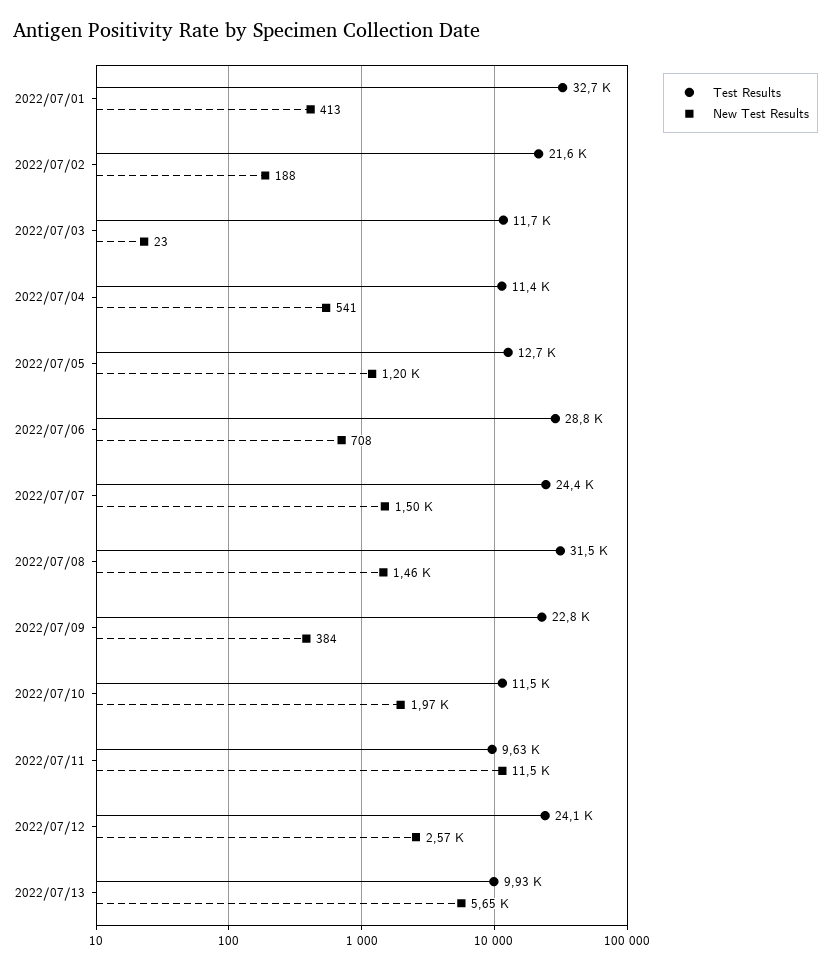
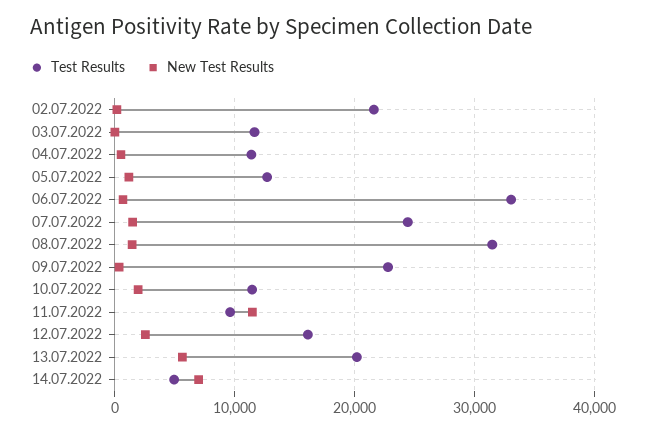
Test Results, 2022/07/01: 32700 -> none
New Test Results, 2022/07/01: 413 -> none
Test Results, 2022/07/06: 28800 -> 33000
Test Results, 2022/07/12: 24100 -> 16000
Test Results, 2022/07/13: 9930 -> 20000
Test Results, 14.07.2022: none -> 5000
New Test Results, 14.07.2022: none -> 7000

